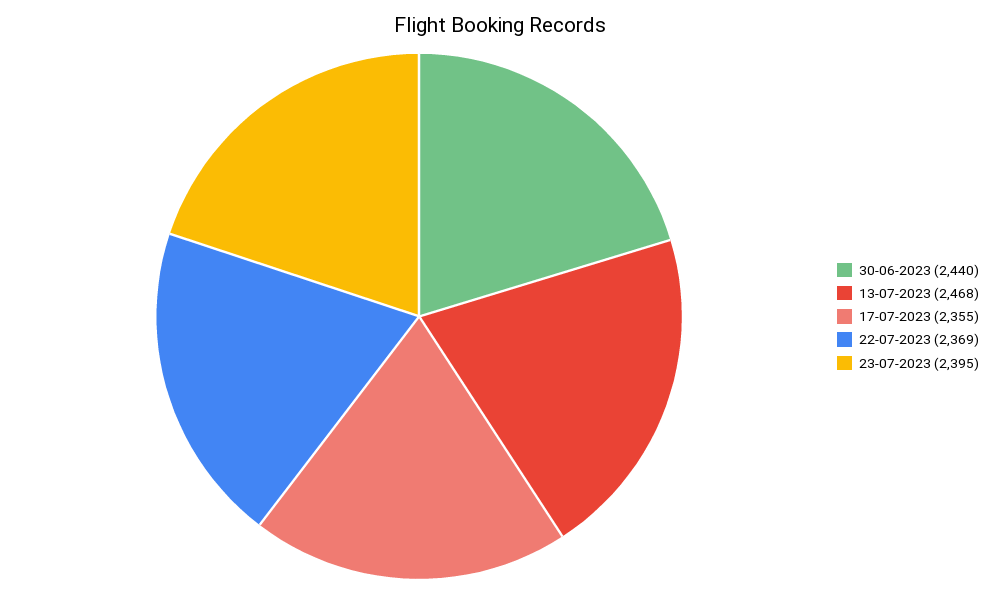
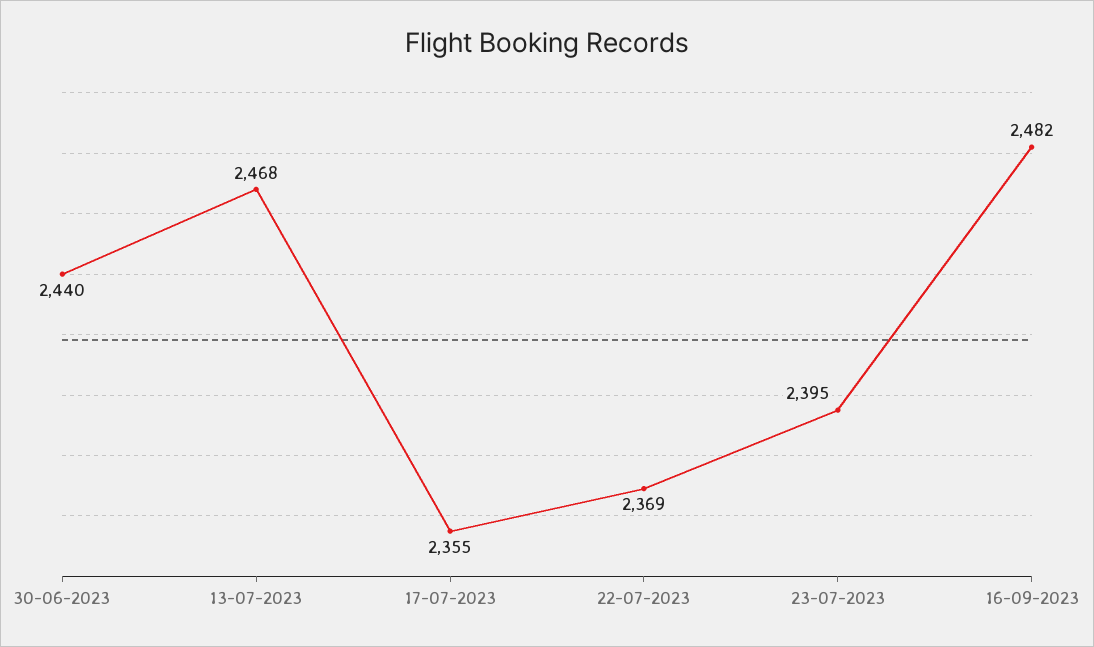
16-09-2023: none -> 2482

